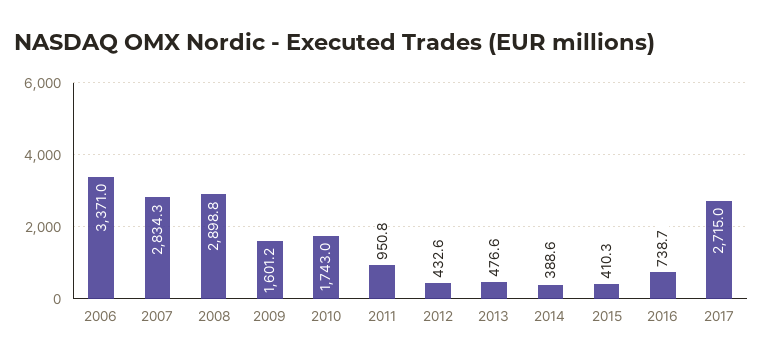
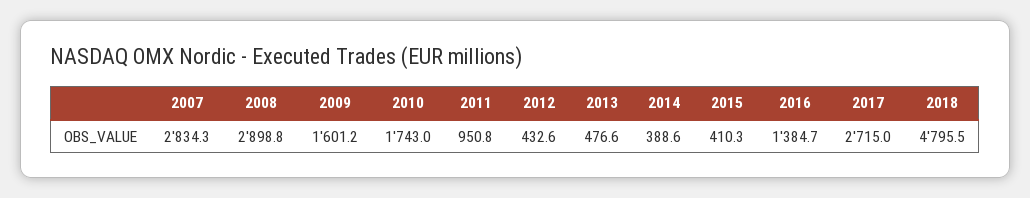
2006: 3371 -> none
2016: 738.7 -> 1384.7
2018: none -> 4795.5

